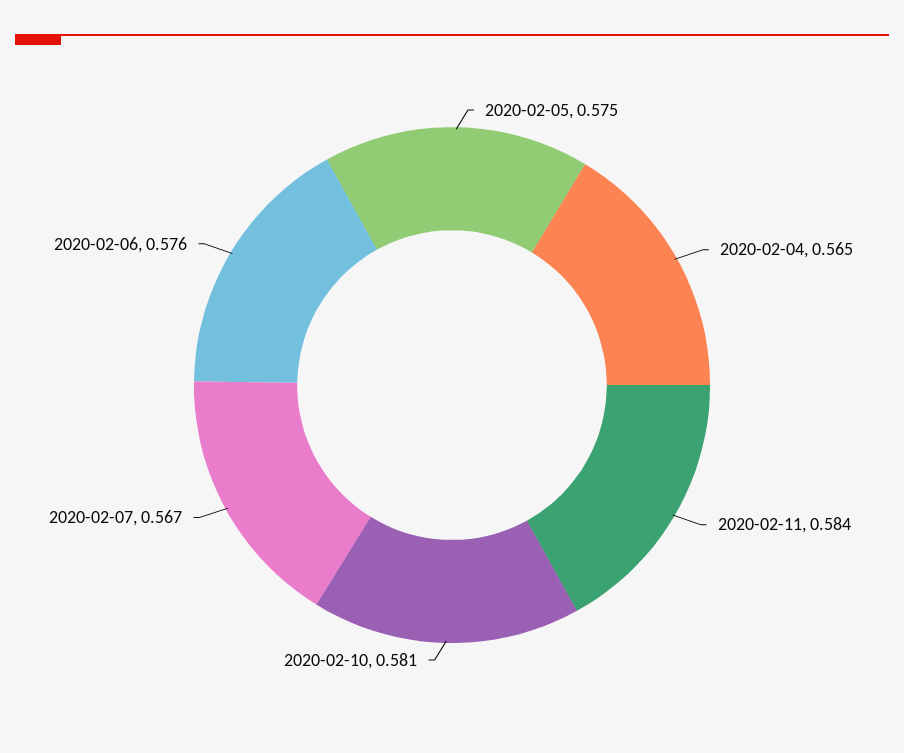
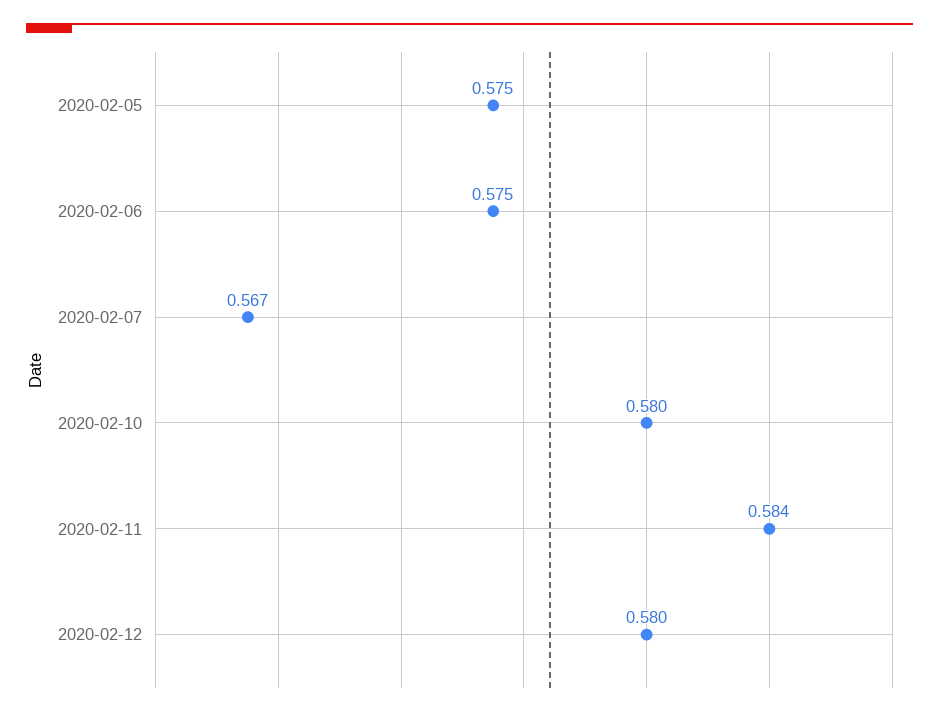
2020-02-04: 0.565 -> none
2020-02-10: 0.581 -> 0.58
2020-02-06: 0.576 -> 0.575
2020-02-12: none -> 0.58

